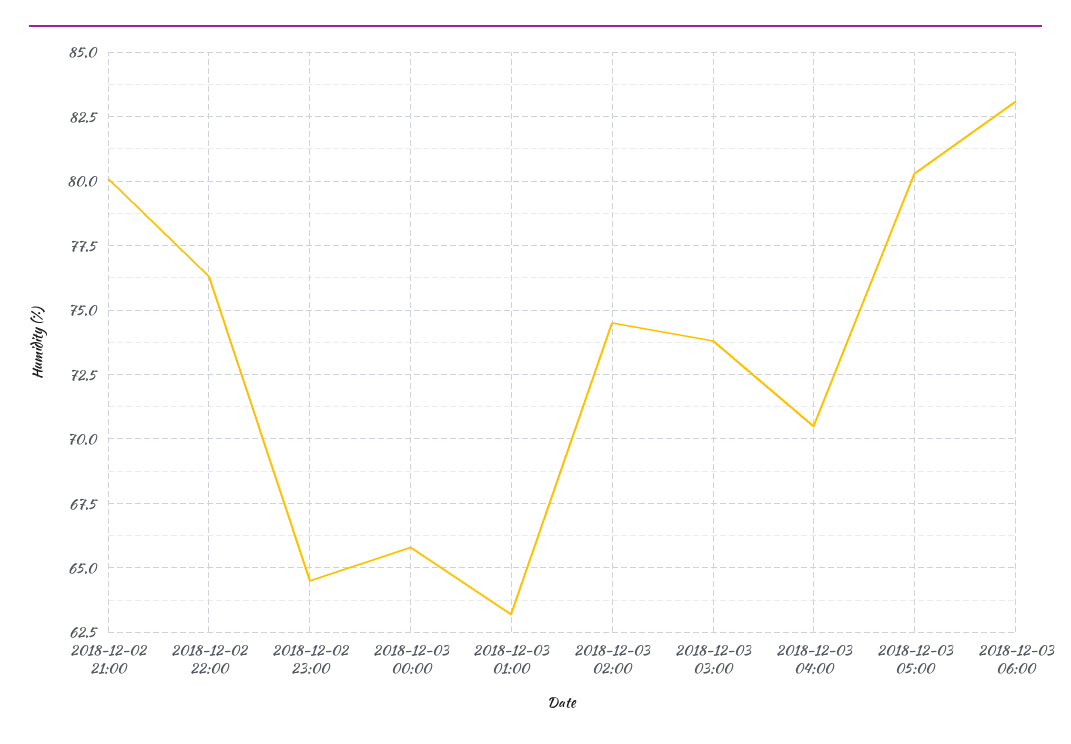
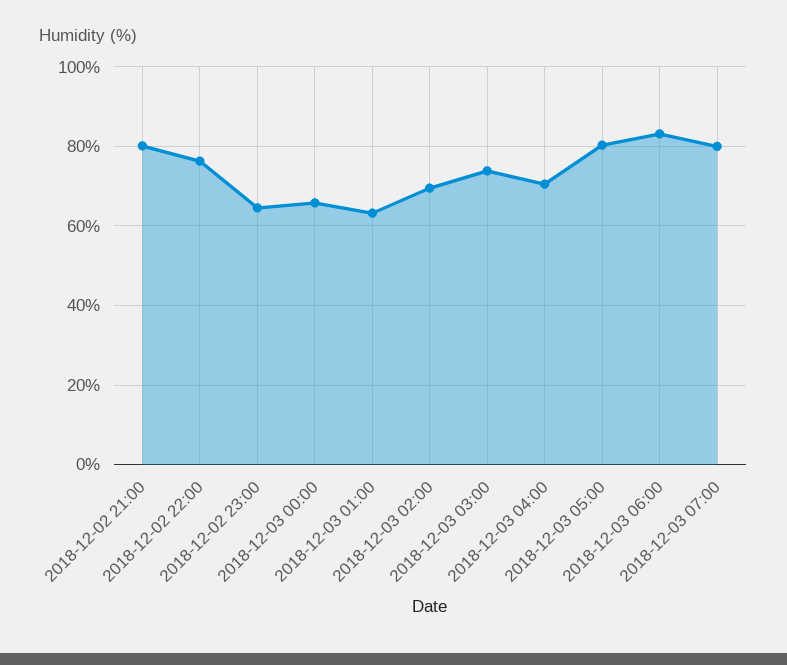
2018-12-03 02:00: 74.5 -> 70
2018-12-03 07:00: none -> 80

